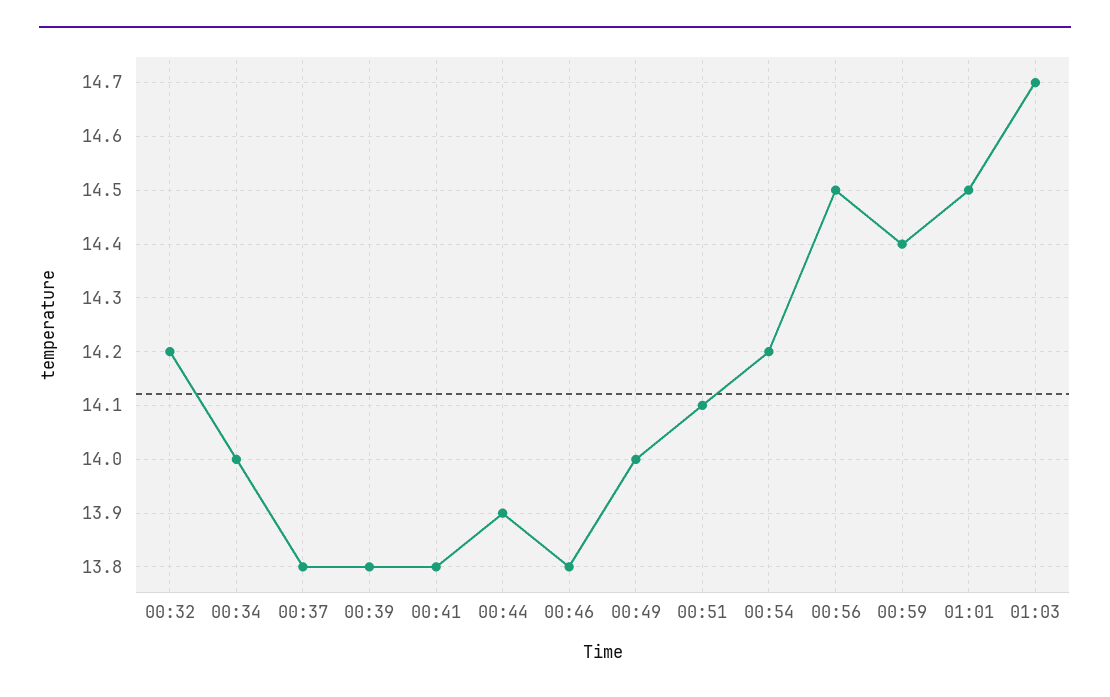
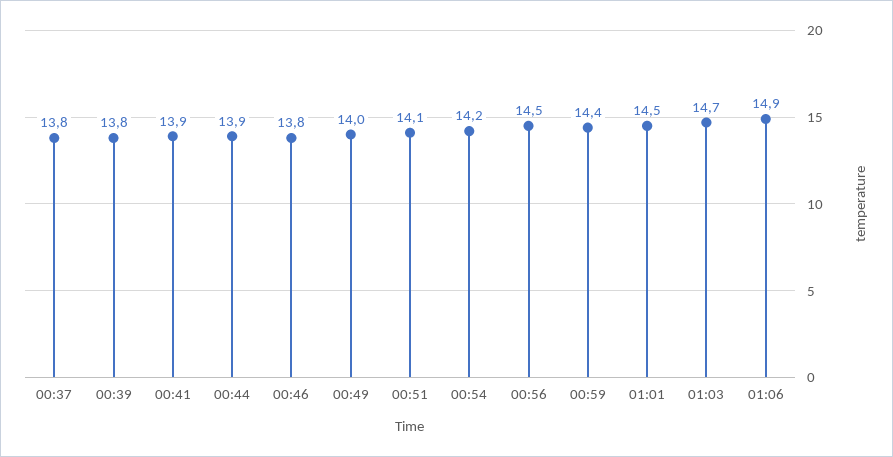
00:32: 14.2 -> none
00:34: 14 -> none
00:41: 13.8 -> 13.9
01:06: none -> 14.9

